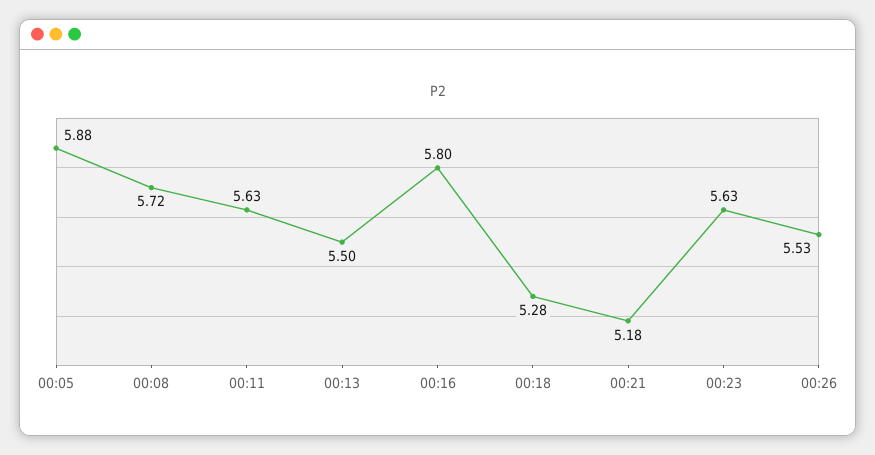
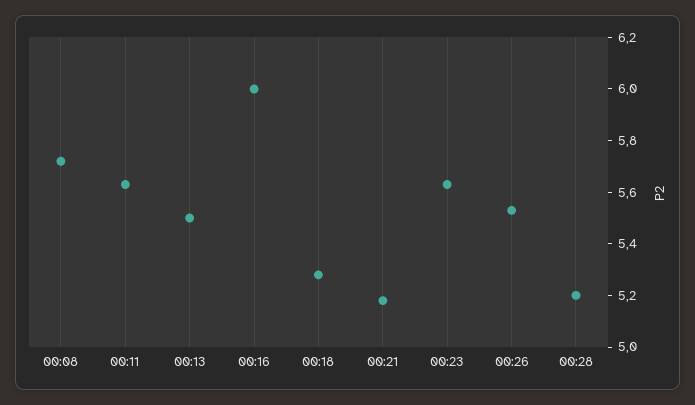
00:05: 5.88 -> none
00:16: 5.8 -> 6
00:28: none -> 5.2

